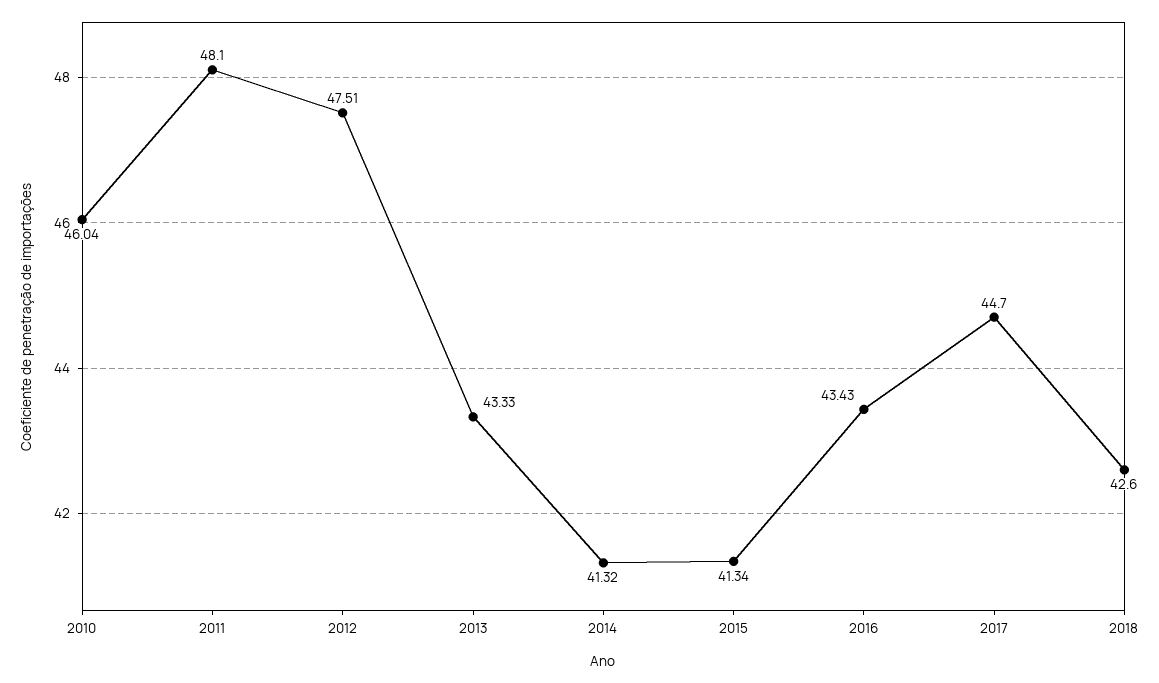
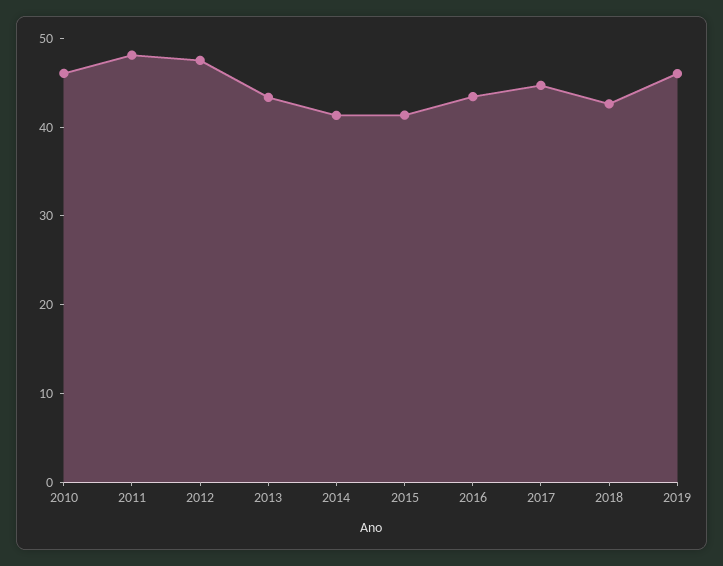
2019: none -> 46

